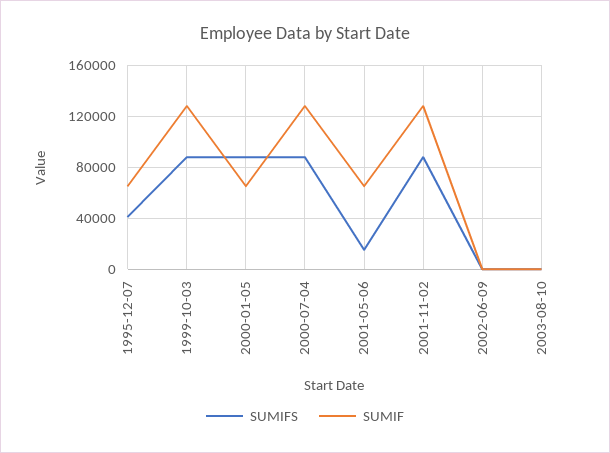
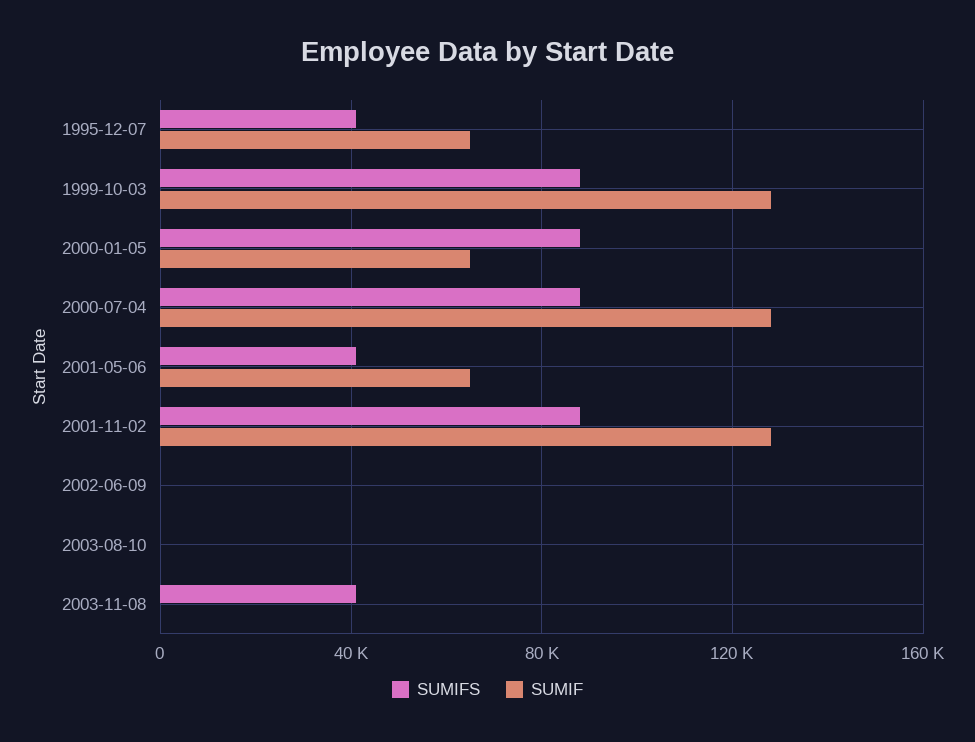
SUMIFS, 2001-05-06: 15000 -> 40000
SUMIFS, 2003-11-08: none -> 40000
SUMIF, 2003-11-08: none -> 0

